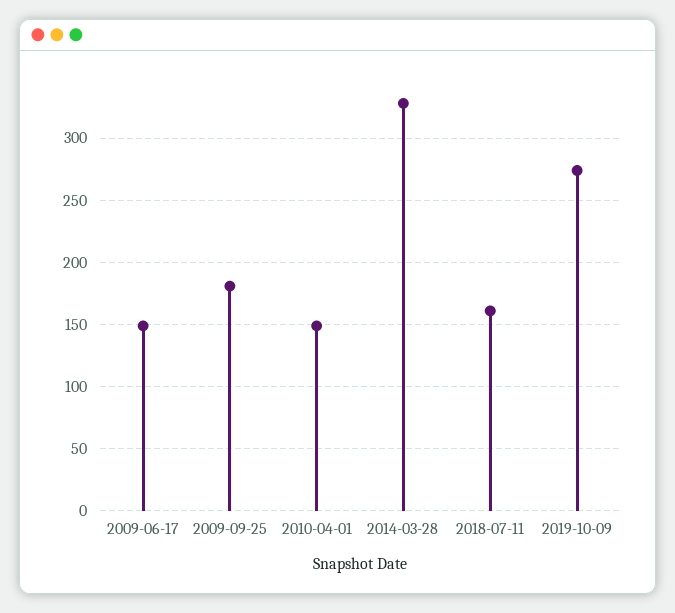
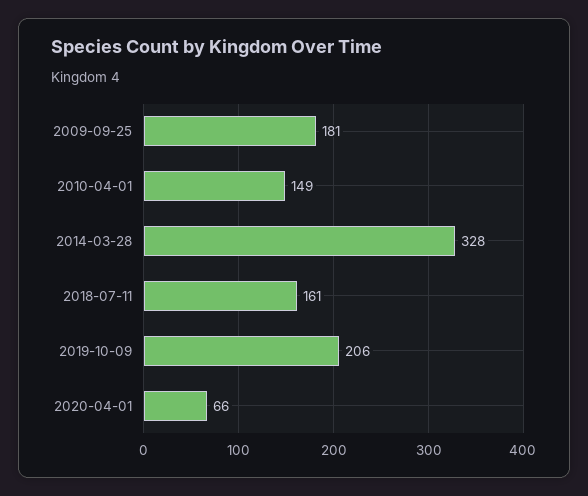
2009-06-17: 150 -> none
2019-10-09: 275 -> 206
2020-04-01: none -> 66

